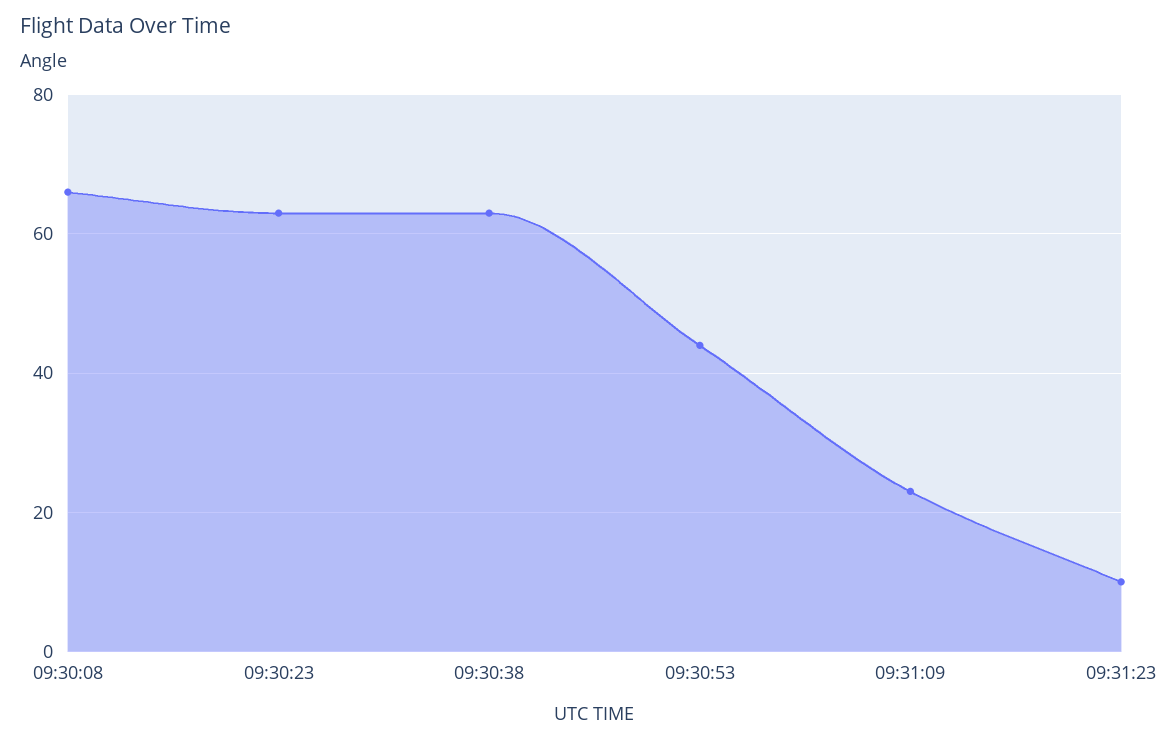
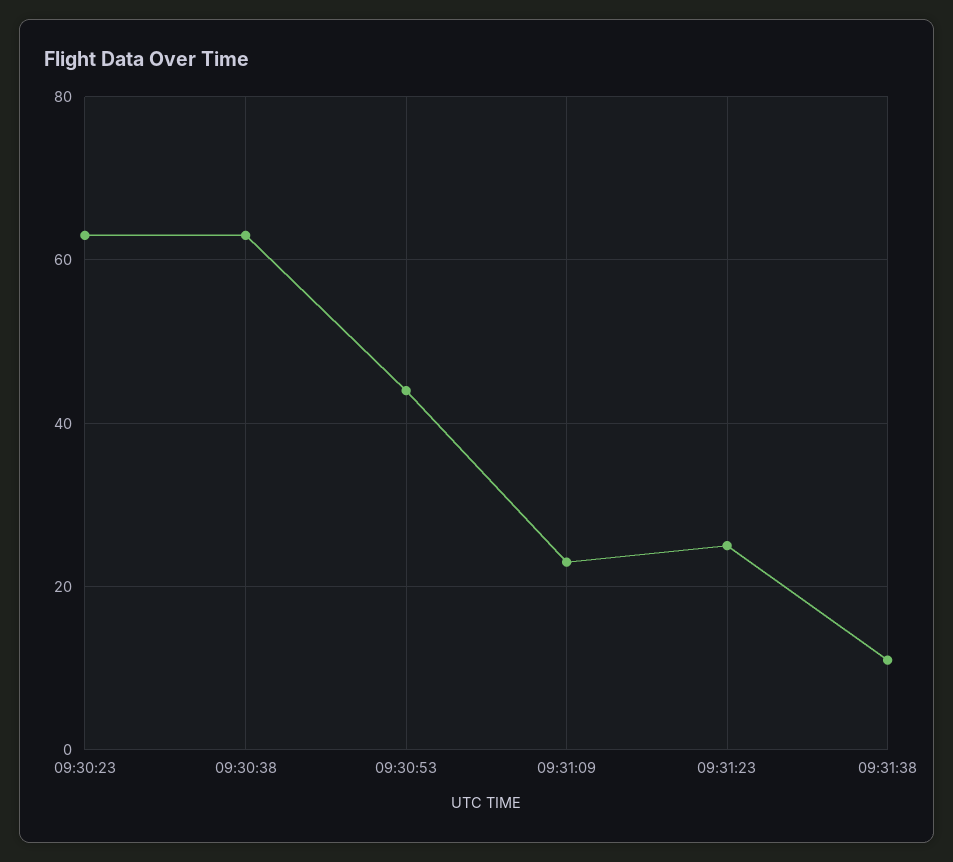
09:30:08: 65 -> none
09:31:23: 10 -> 25
09:31:38: none -> 10

